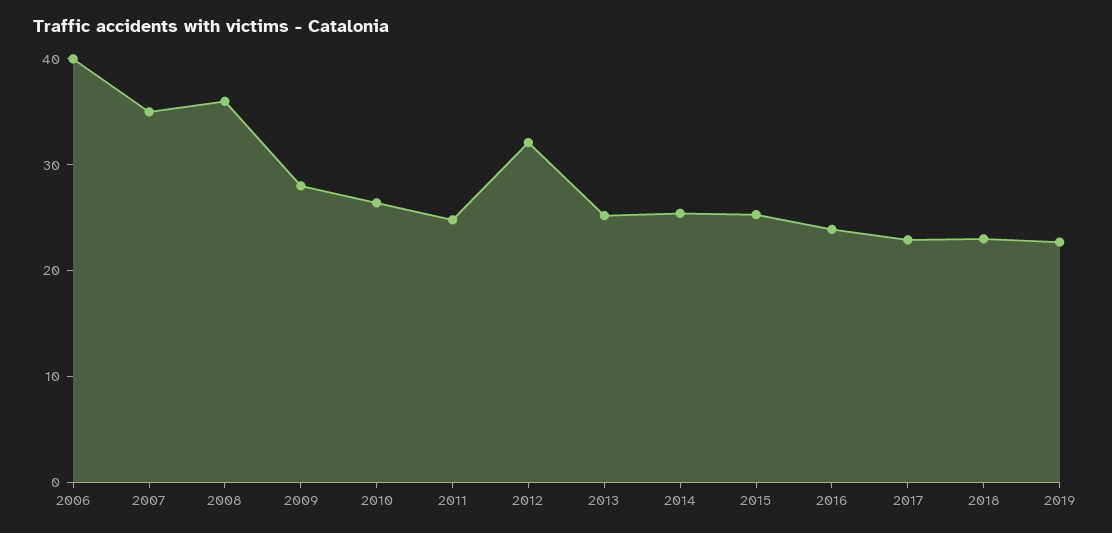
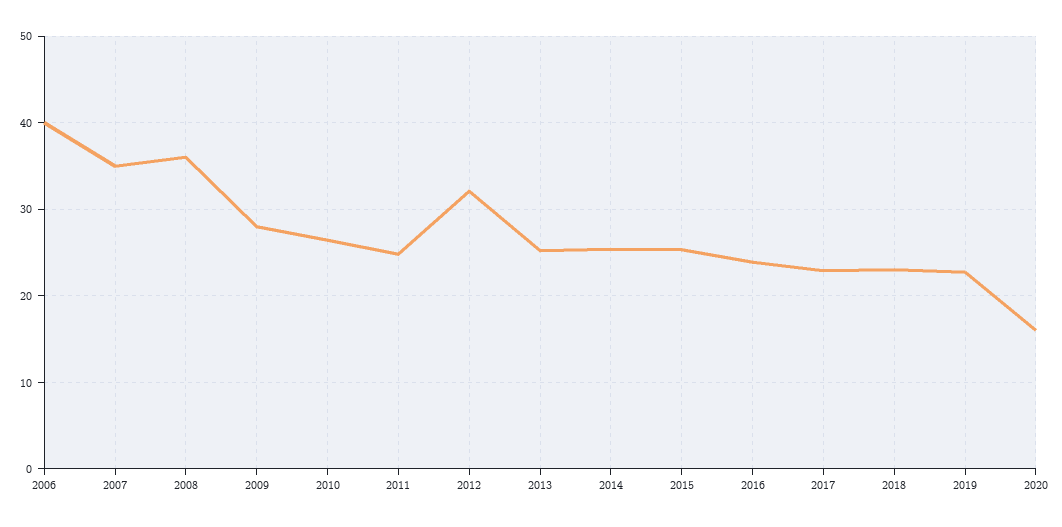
2020: none -> 16

